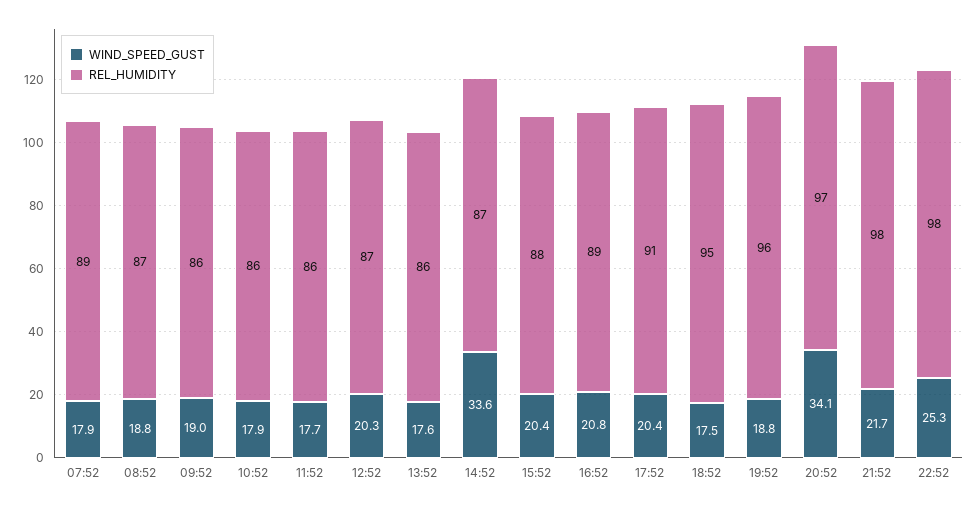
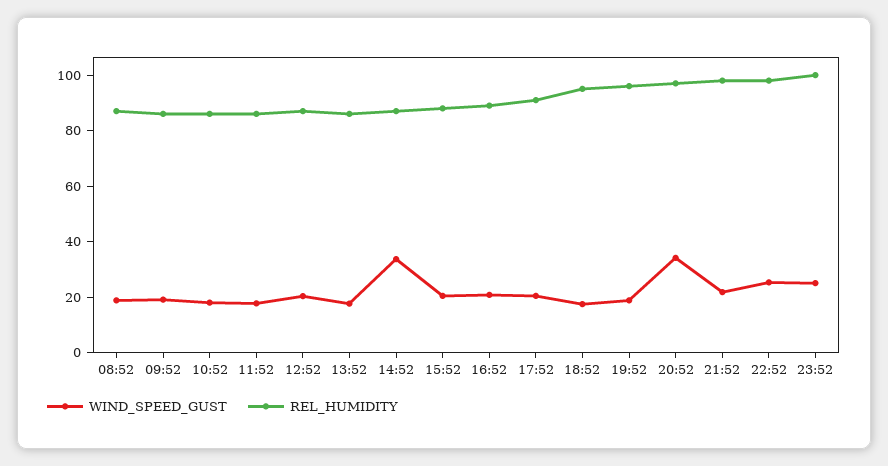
WIND_SPEED_GUST, 07:52: 17.9 -> none
REL_HUMIDITY, 07:52: 89 -> none
WIND_SPEED_GUST, 23:52: none -> 25
REL_HUMIDITY, 23:52: none -> 100

